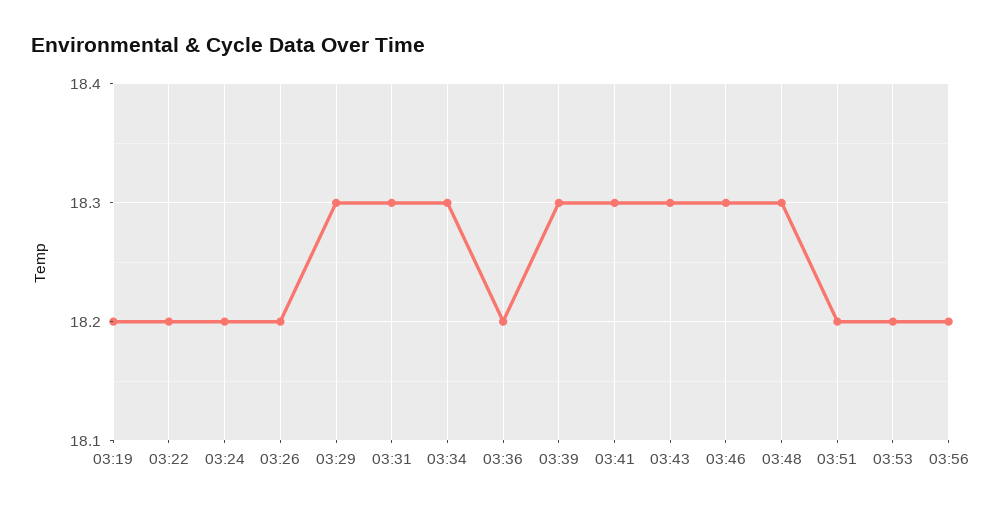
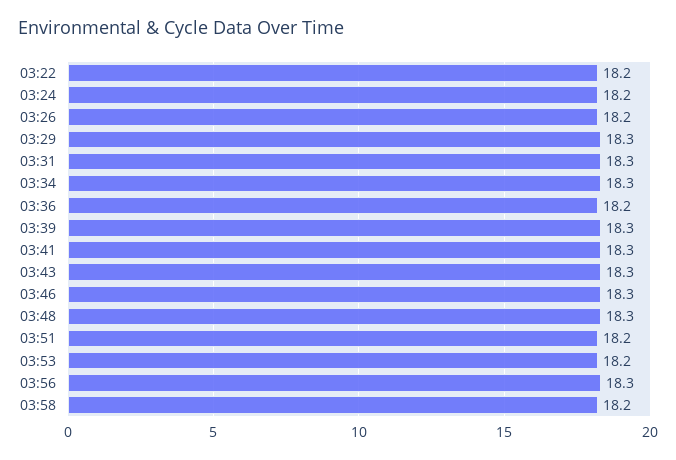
03:19: 18.2 -> none
03:56: 18.2 -> 18.3
03:58: none -> 18.2

